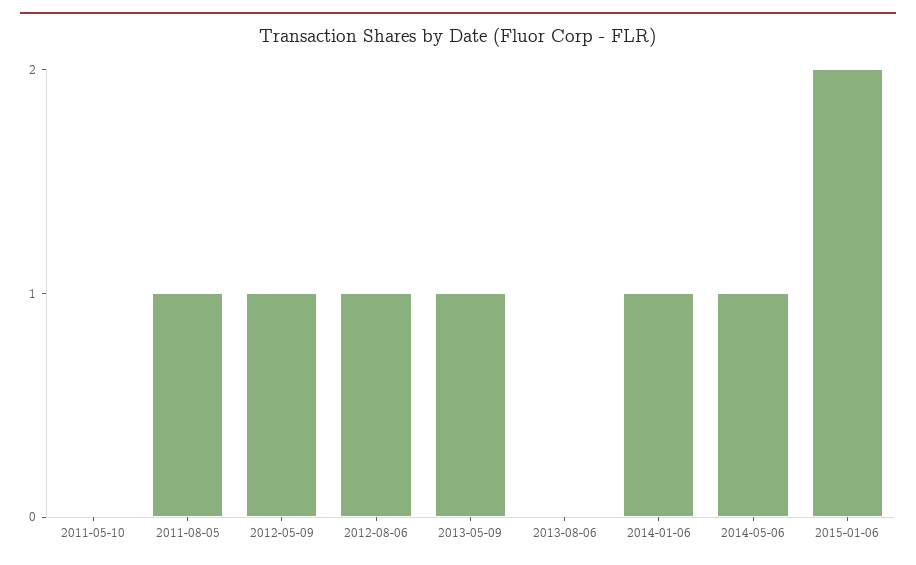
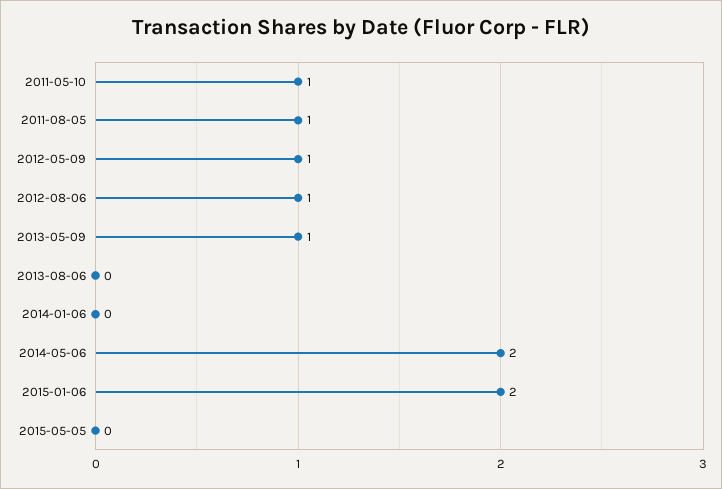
2011-05-10: 0 -> 1
2014-01-06: 1 -> 0
2014-05-06: 1 -> 2
2015-05-05: none -> 0

